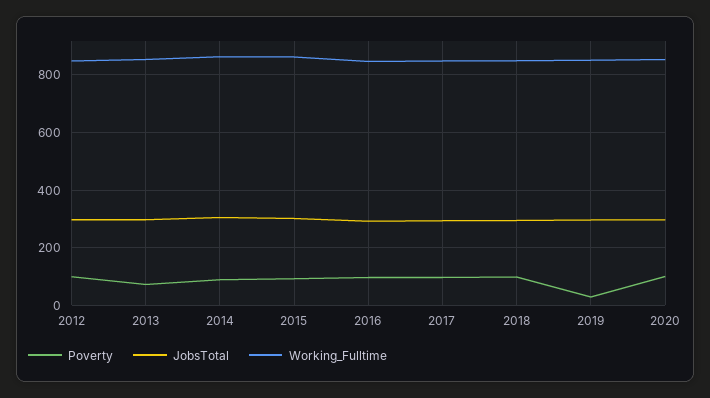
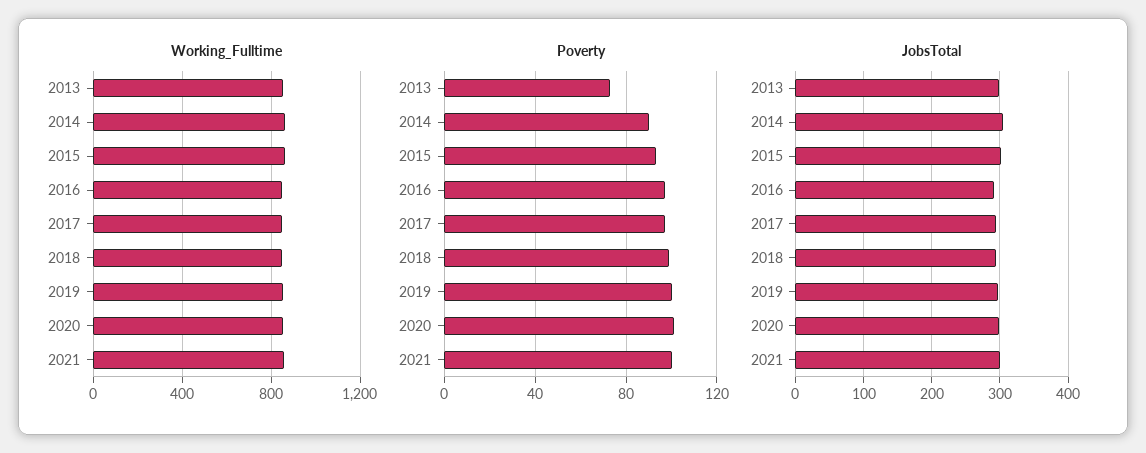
Poverty, 2012: 100 -> none
JobsTotal, 2012: 300 -> none
Working_Fulltime, 2012: 850 -> none
Poverty, 2019: 25 -> 100
Working_Fulltime, 2021: none -> 850
Poverty, 2021: none -> 100
JobsTotal, 2021: none -> 300

